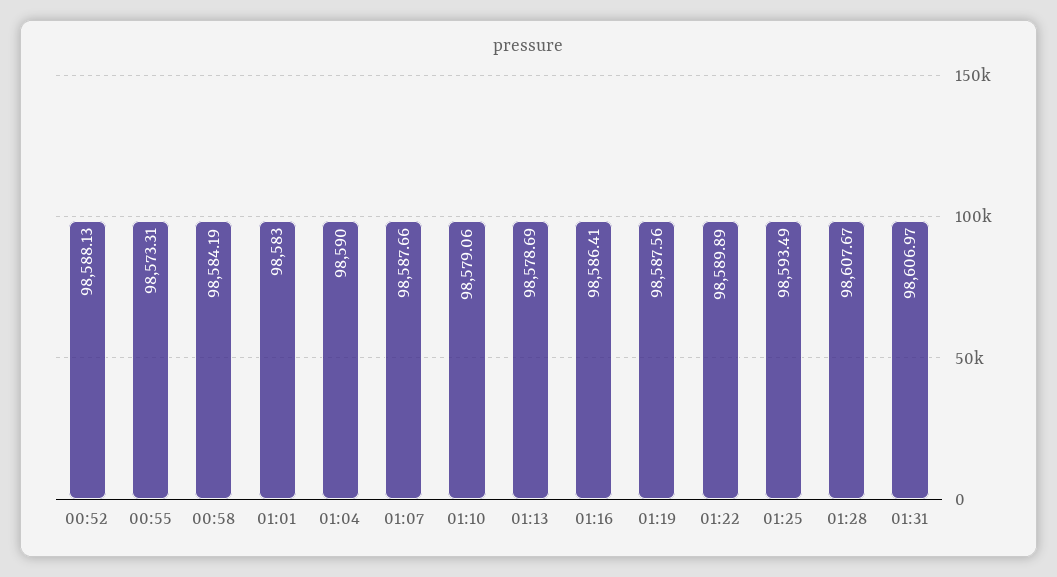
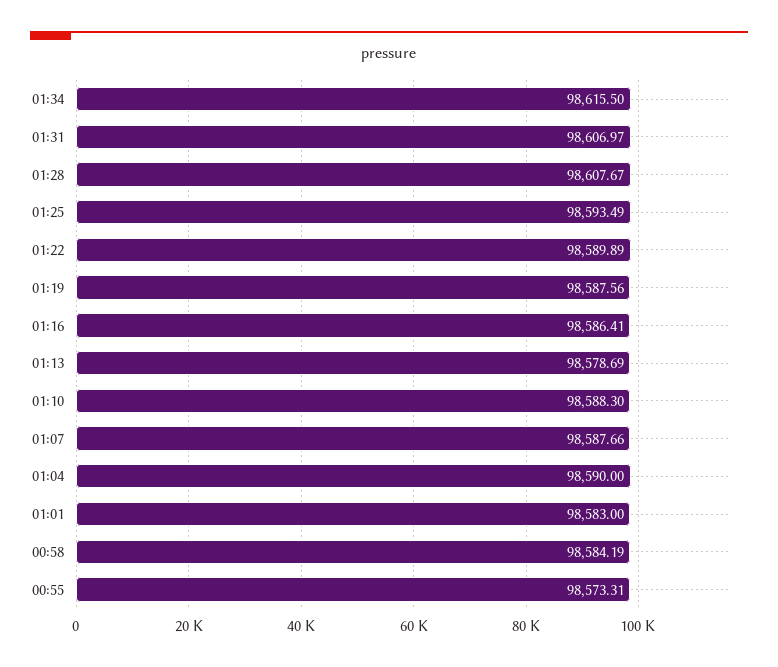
00:52: 98588.13 -> none
01:10: 98579.06 -> 98588.3
01:34: none -> 98615.5

